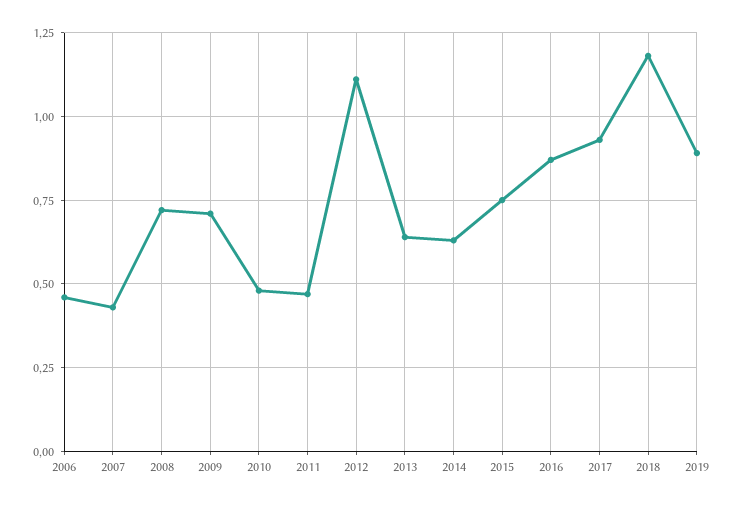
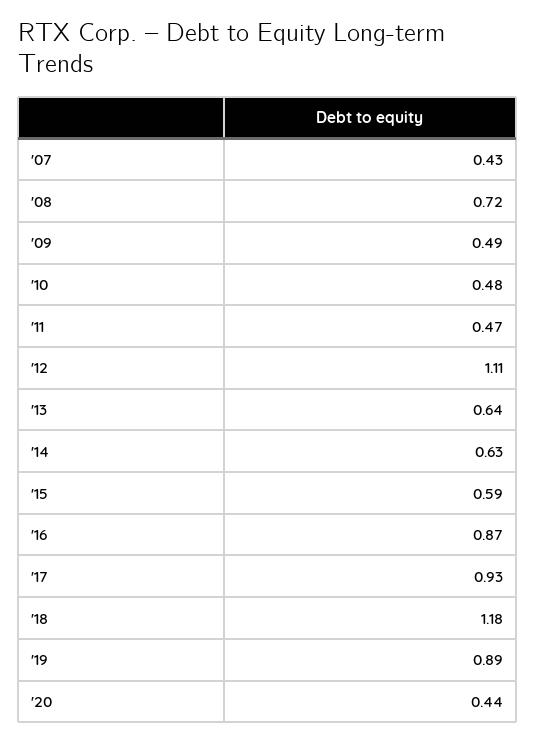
2006: 0.45 -> none
2009: 0.7 -> 0.49
2015: 0.75 -> 0.59
'20: none -> 0.44

